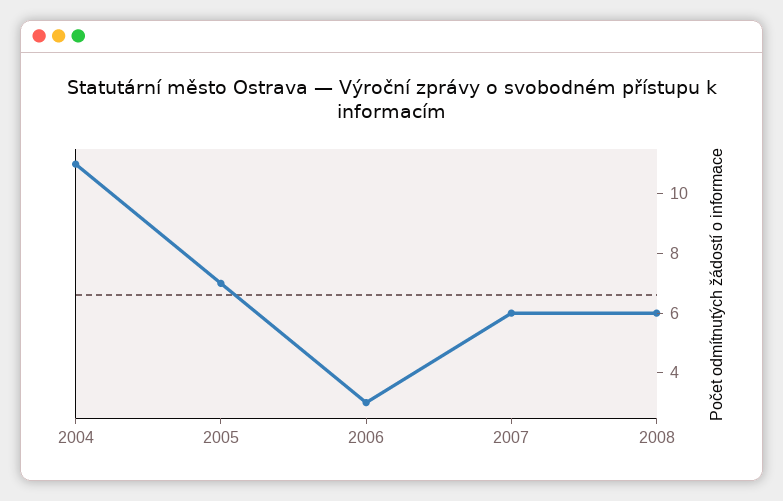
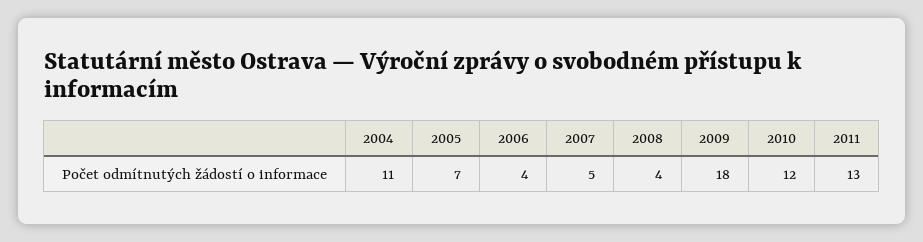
2006: 3 -> 4
2007: 6 -> 5
2008: 6 -> 4
2009: none -> 18
2010: none -> 12
2011: none -> 13

